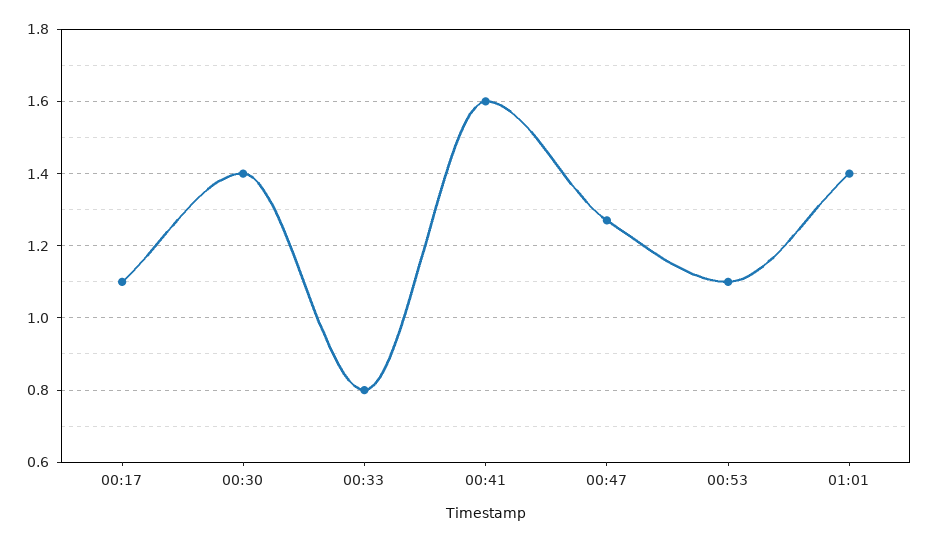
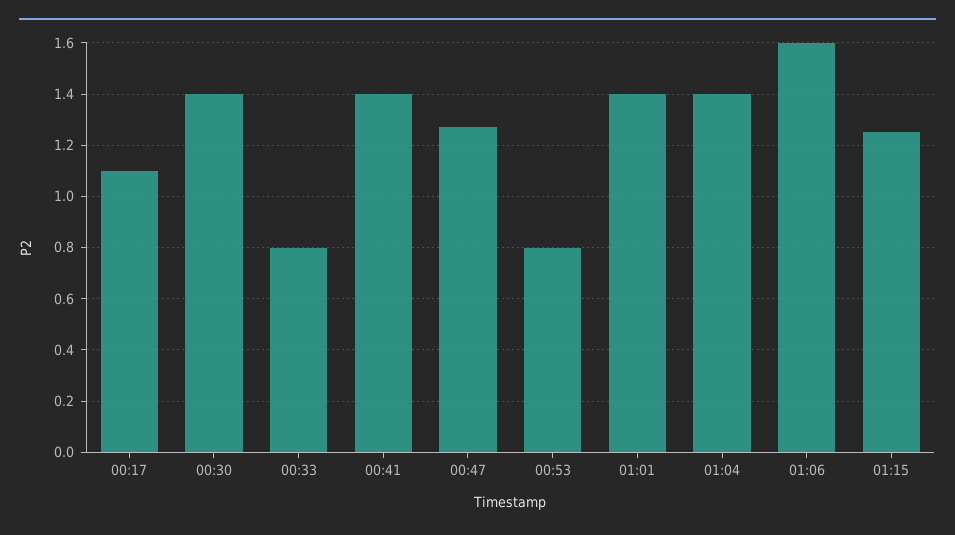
00:41: 1.6 -> 1.4
00:53: 1.1 -> 0.8
01:04: none -> 1.4
01:06: none -> 1.6
01:15: none -> 1.25

